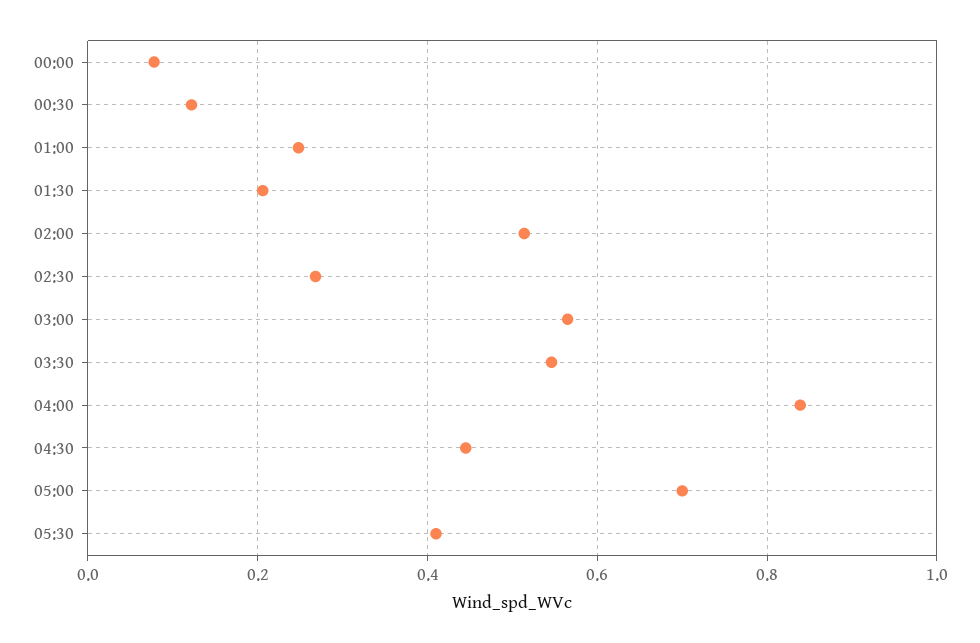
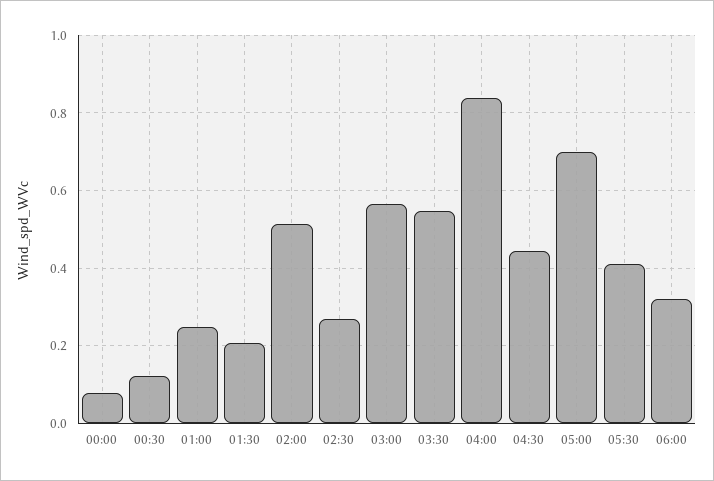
06:00: none -> 0.32

